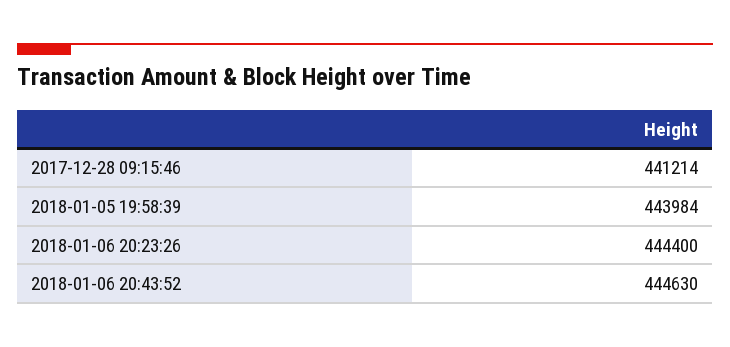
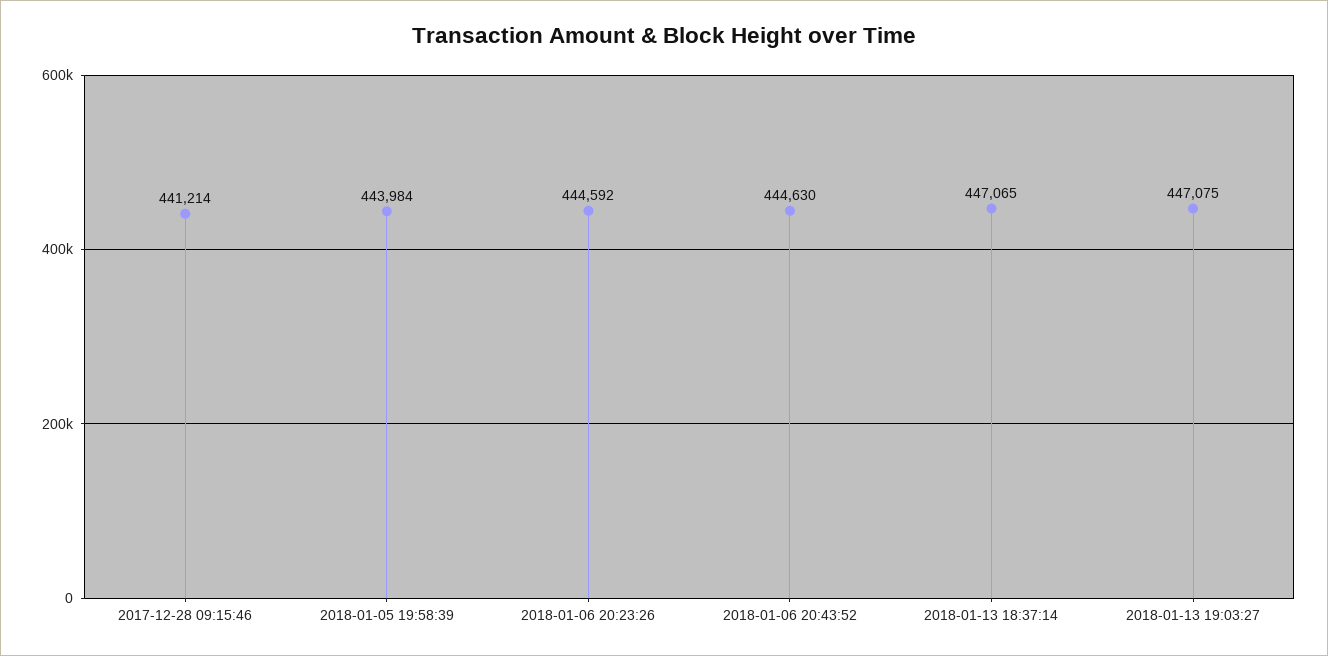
2018-01-06 20:23:26: 444400 -> 444592
2018-01-13 18:37:14: none -> 447065
2018-01-13 19:03:27: none -> 447075

